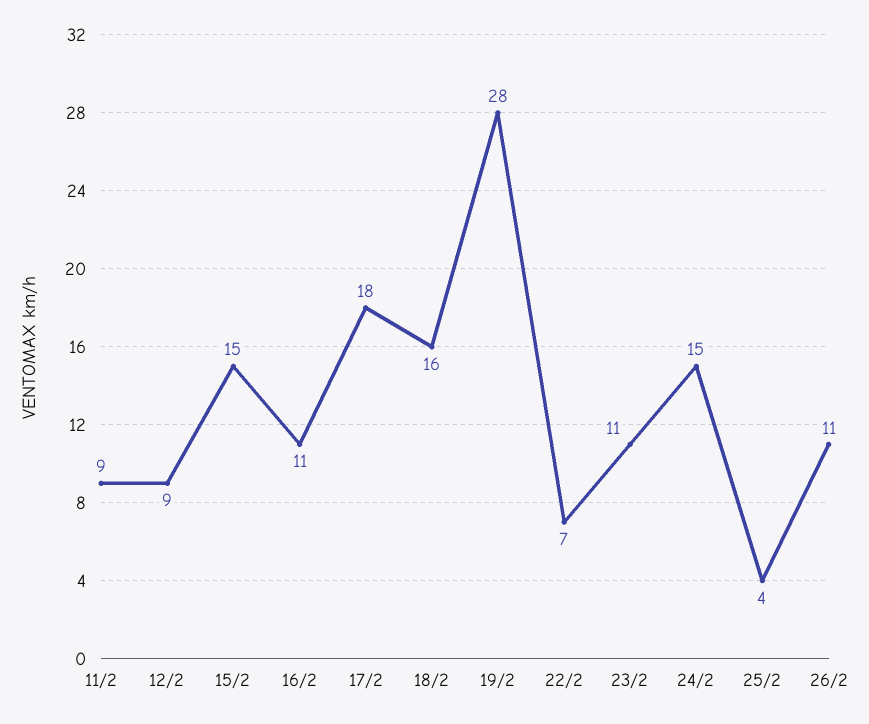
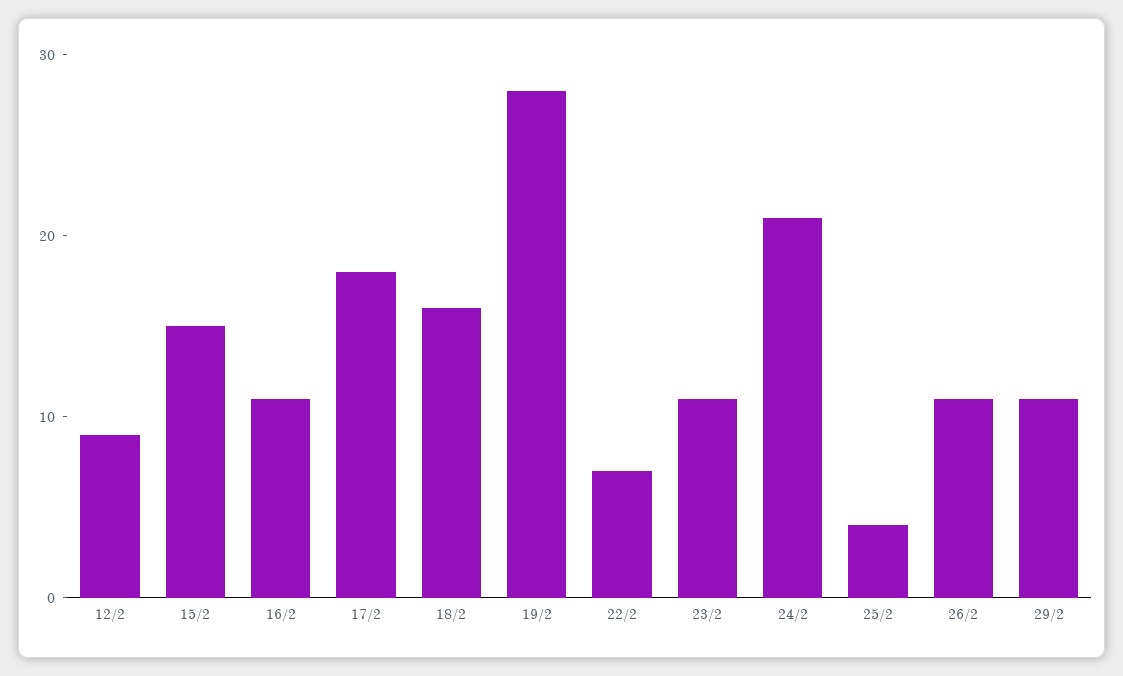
11/2: 9 -> none
24/2: 15 -> 21
29/2: none -> 11

